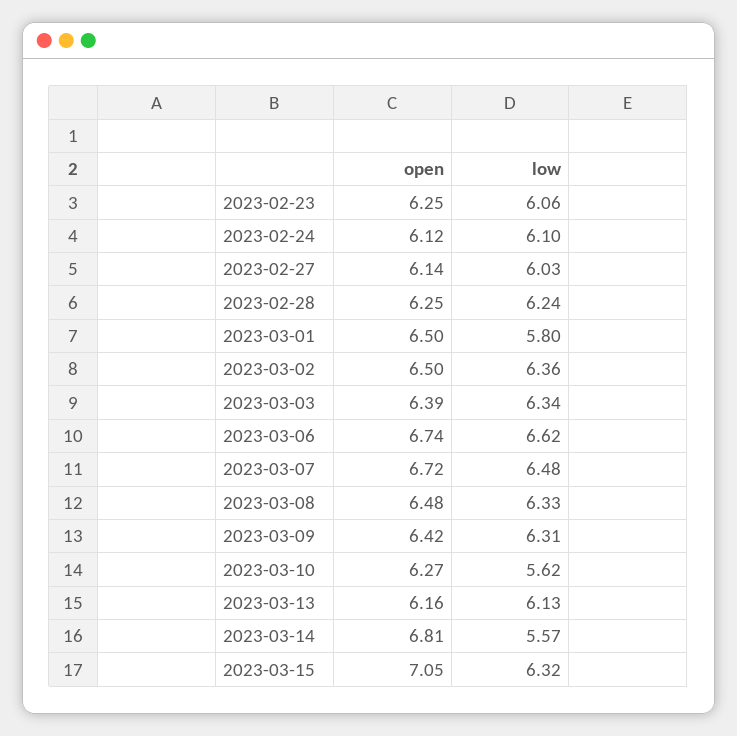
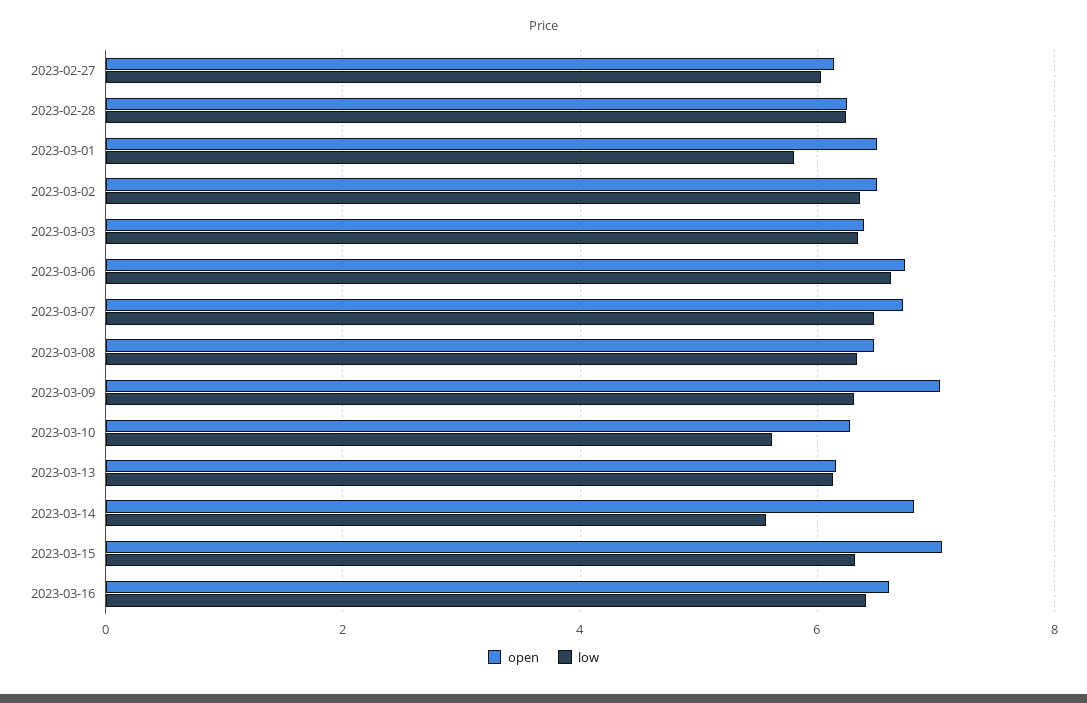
open, 2023-02-23: 6.25 -> none
low, 2023-02-23: 6.06 -> none
open, 2023-02-24: 6.12 -> none
low, 2023-02-24: 6.1 -> none
open, 2023-03-09: 6.42 -> 7
open, 2023-03-16: none -> 6.6
low, 2023-03-16: none -> 6.4

